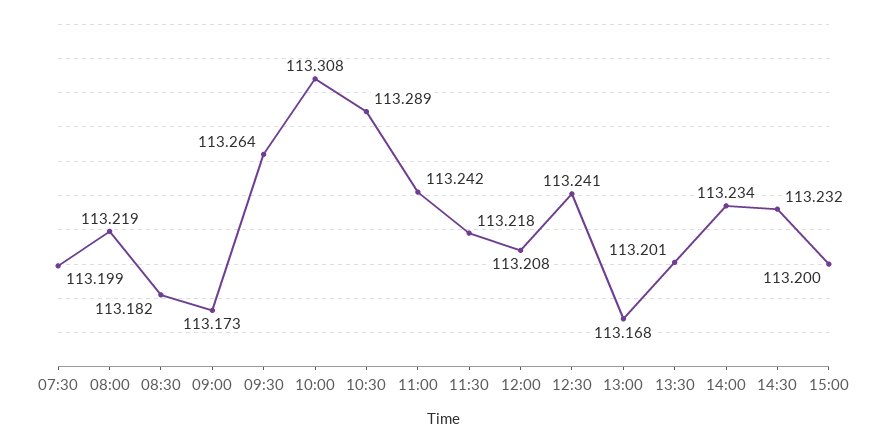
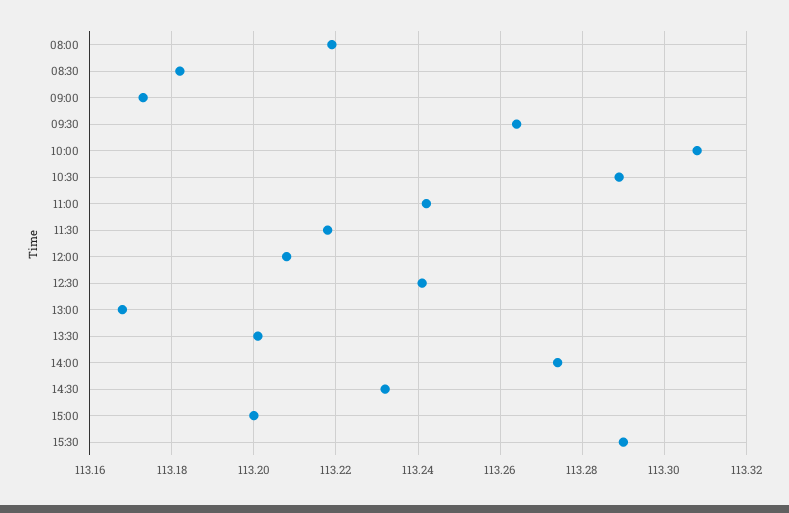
07:30: 113.199 -> none
14:00: 113.234 -> 113.275
15:30: none -> 113.29

